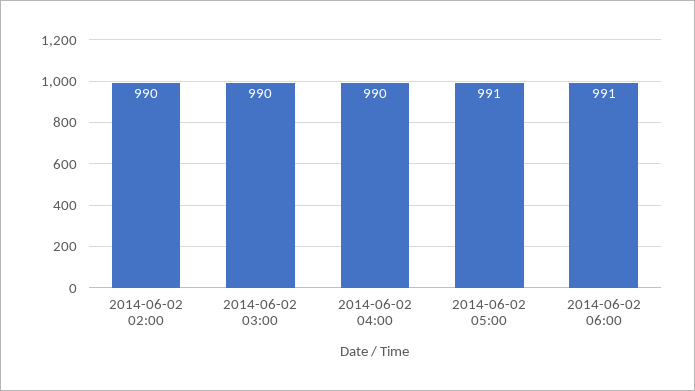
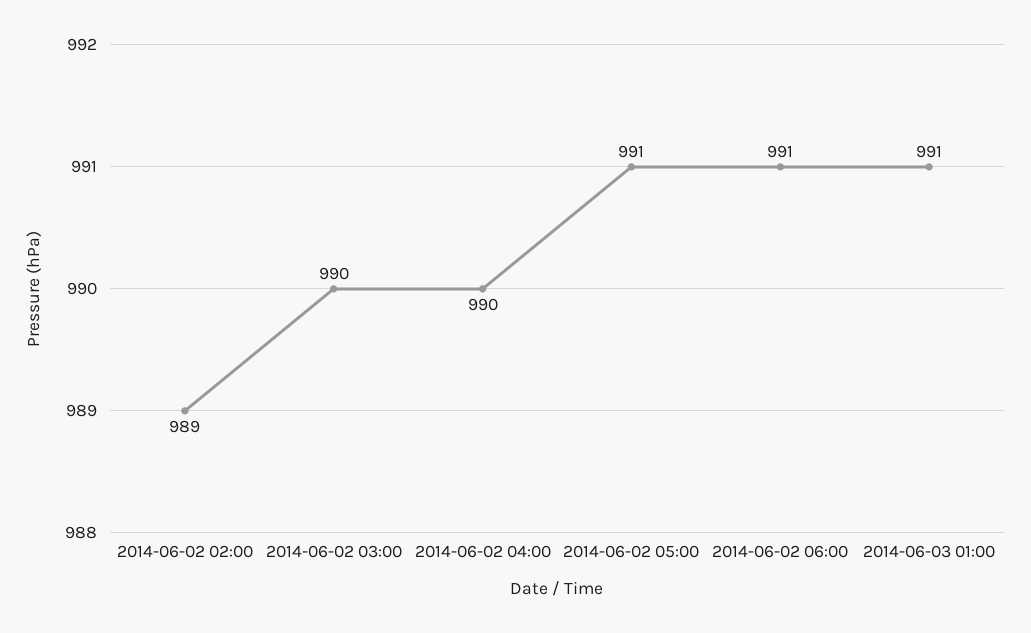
2014-06-02 02:00: 990 -> 989
2014-06-03 01:00: none -> 991

